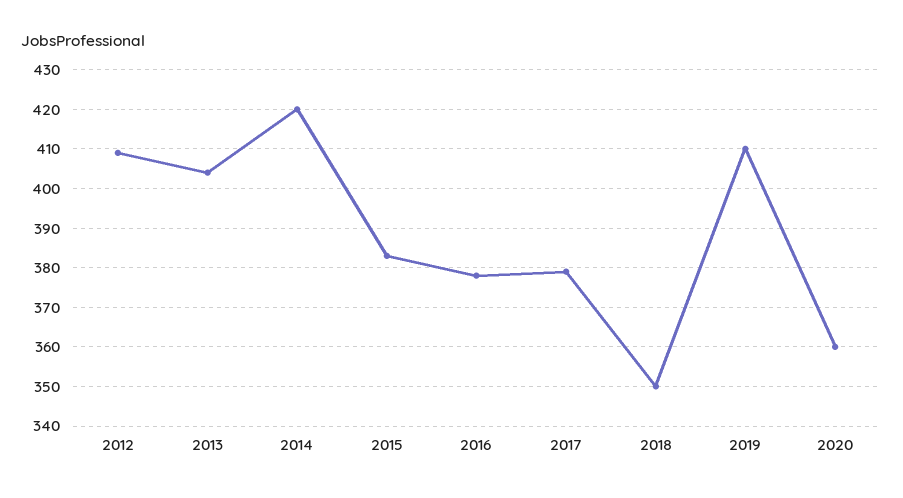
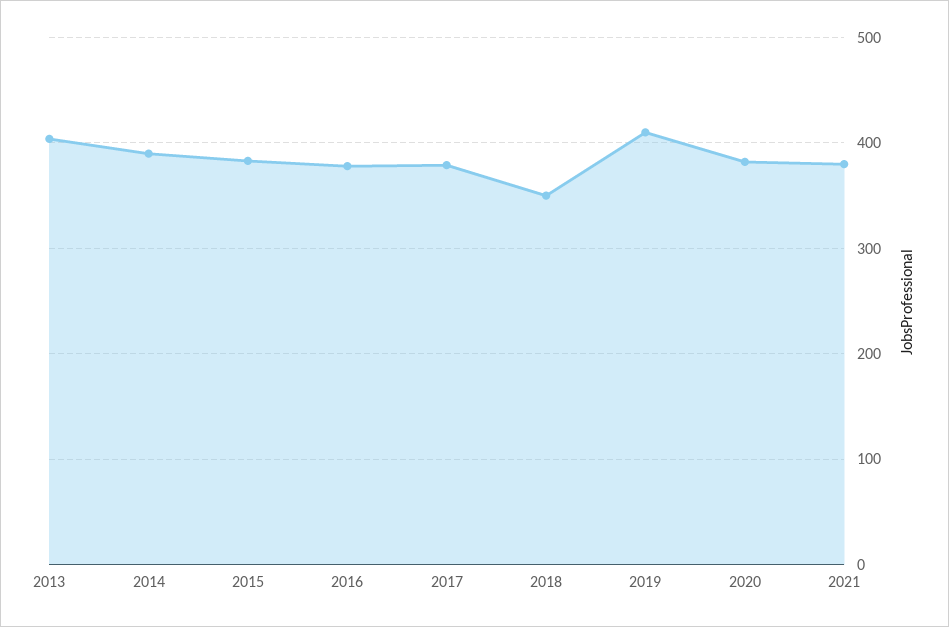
2012: 410 -> none
2014: 420 -> 390
2020: 360 -> 380
2021: none -> 380

